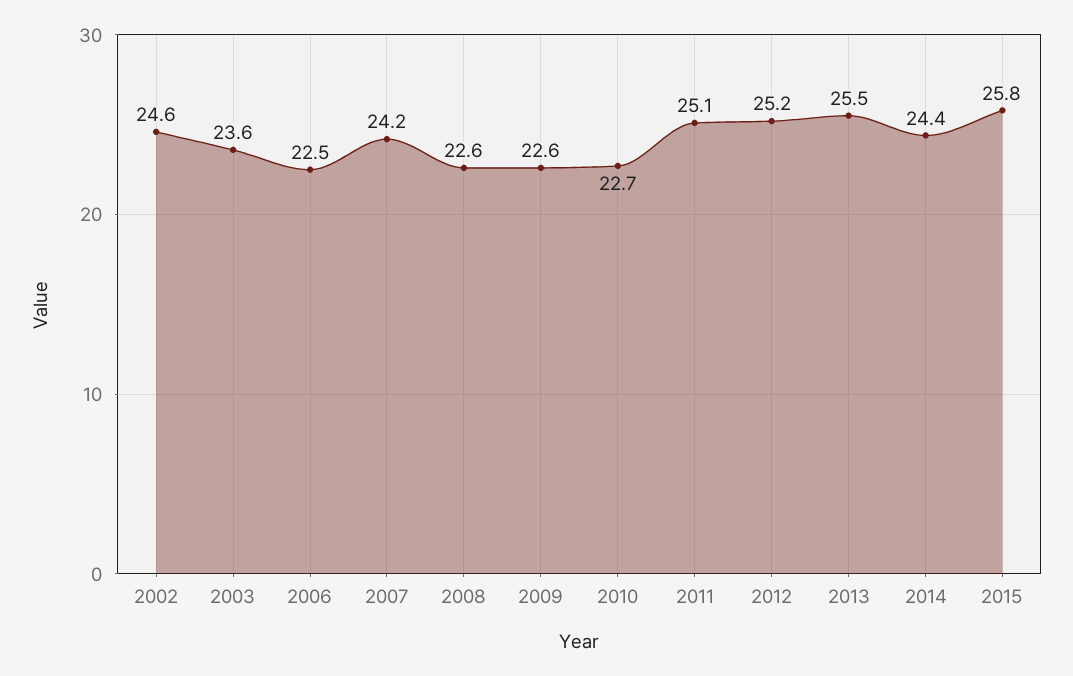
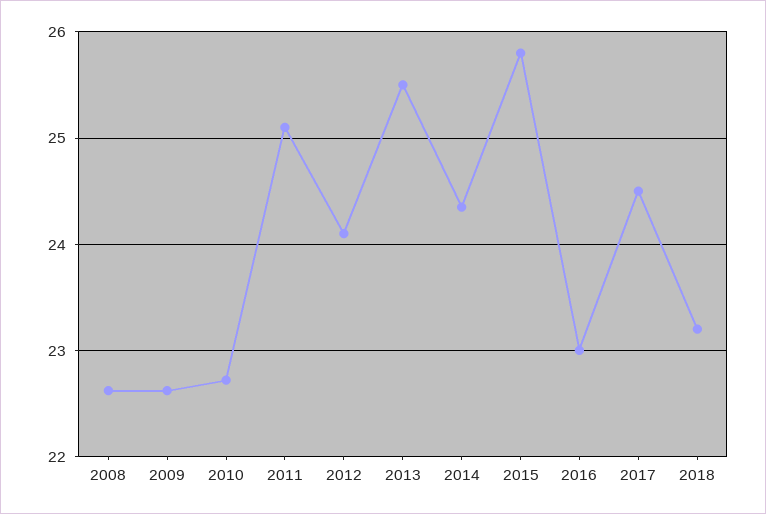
2002: 24.6 -> none
2003: 23.6 -> none
2006: 22.5 -> none
2007: 24.2 -> none
2012: 25.2 -> 24.1
2016: none -> 23
2017: none -> 24.5
2018: none -> 23.2

